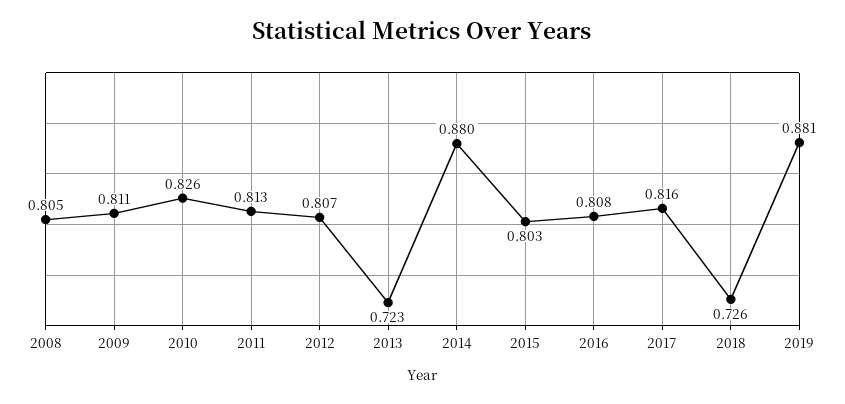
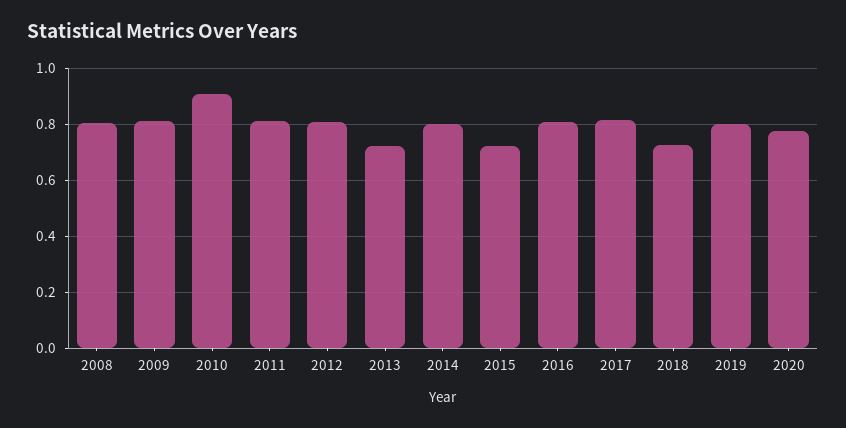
2010: 0.826 -> 0.9
2014: 0.88 -> 0.8
2015: 0.803 -> 0.725
2019: 0.881 -> 0.8
2020: none -> 0.775

